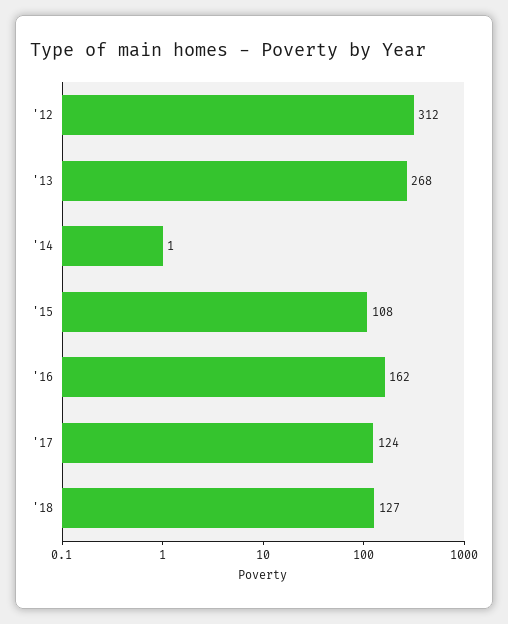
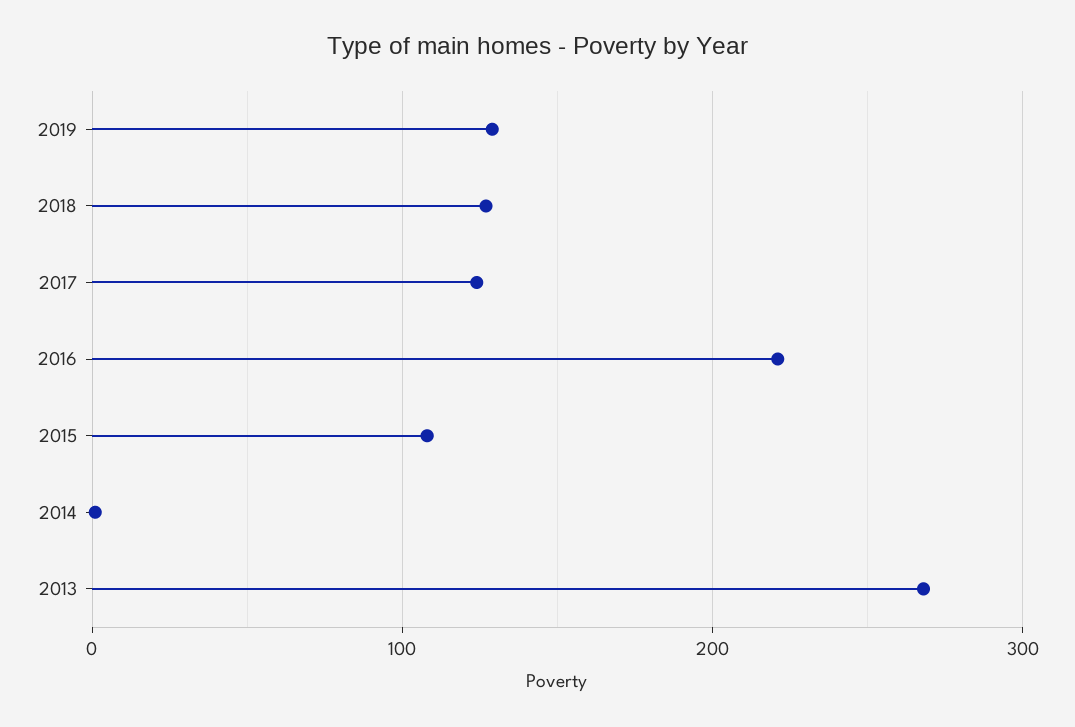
'12: 312 -> none
'16: 162 -> 220
2019: none -> 130

